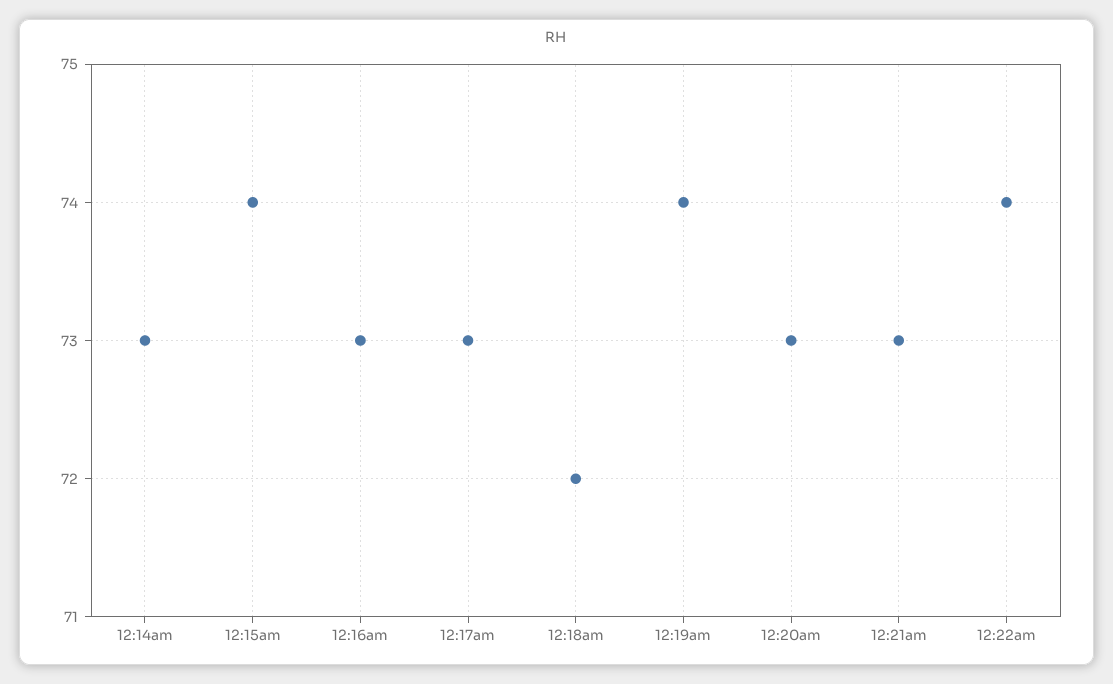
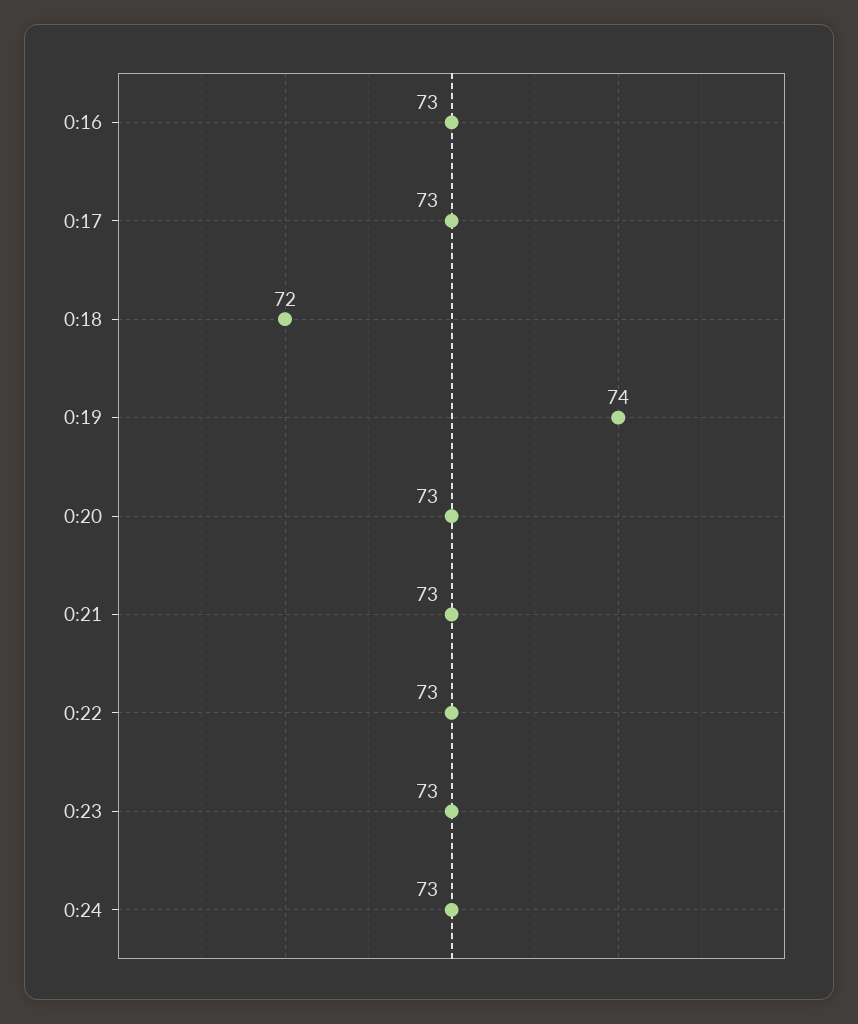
12:14am: 73 -> none
12:15am: 74 -> none
12:22am: 74 -> 73
0:23: none -> 73
0:24: none -> 73

